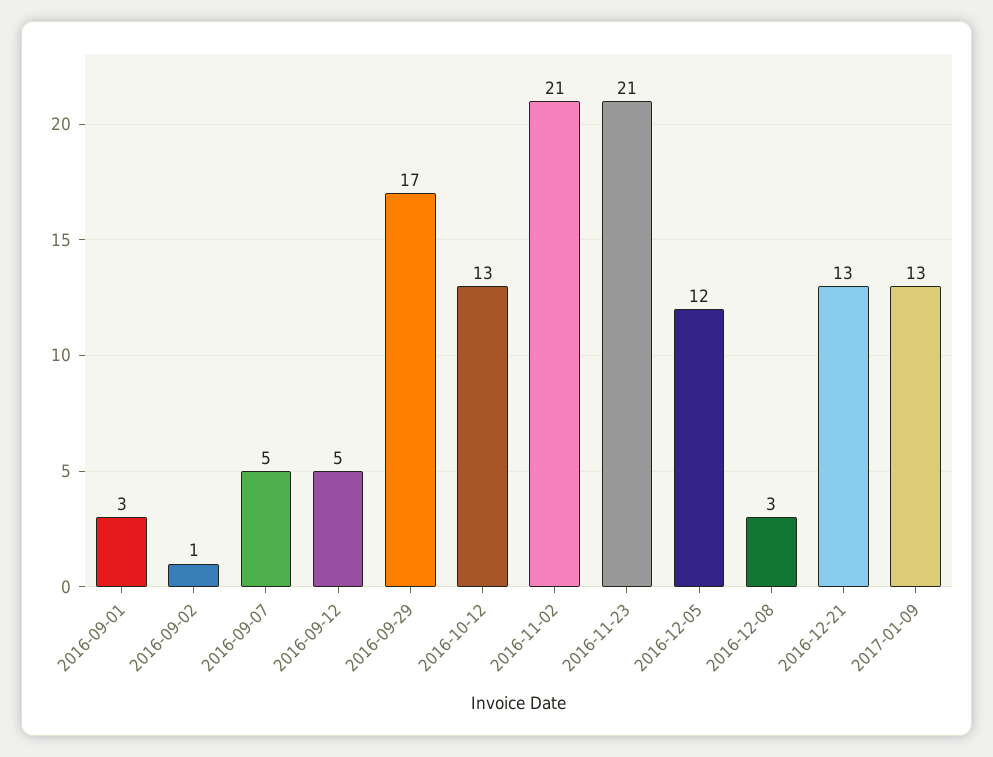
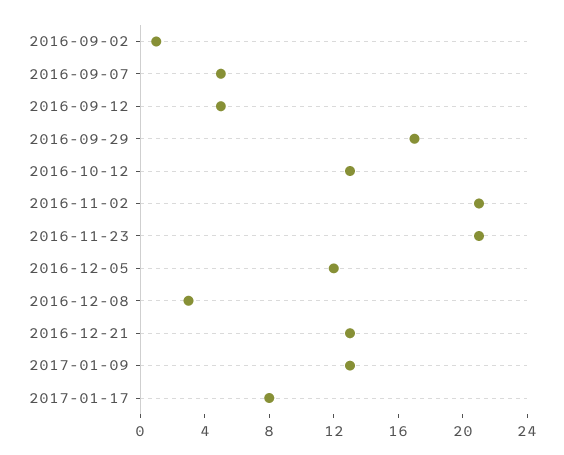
2016-09-01: 3 -> none
2017-01-17: none -> 8

